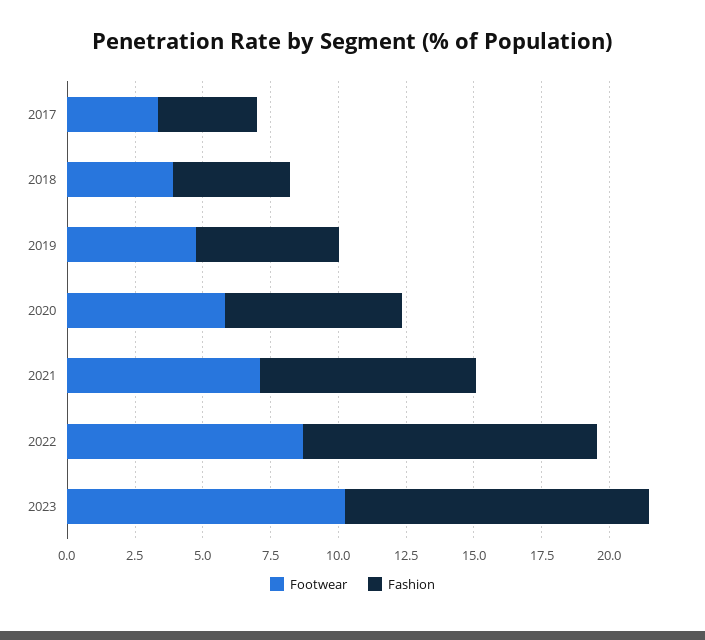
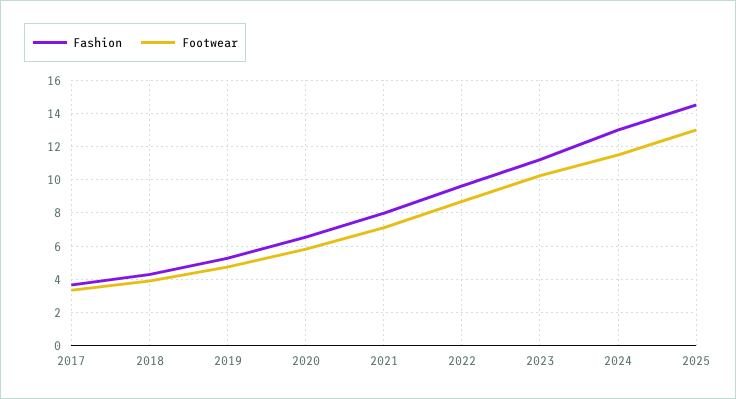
Fashion, 2022: 11 -> 9.5
Fashion, 2024: none -> 13
Footwear, 2024: none -> 11.5
Fashion, 2025: none -> 14.5
Footwear, 2025: none -> 13

